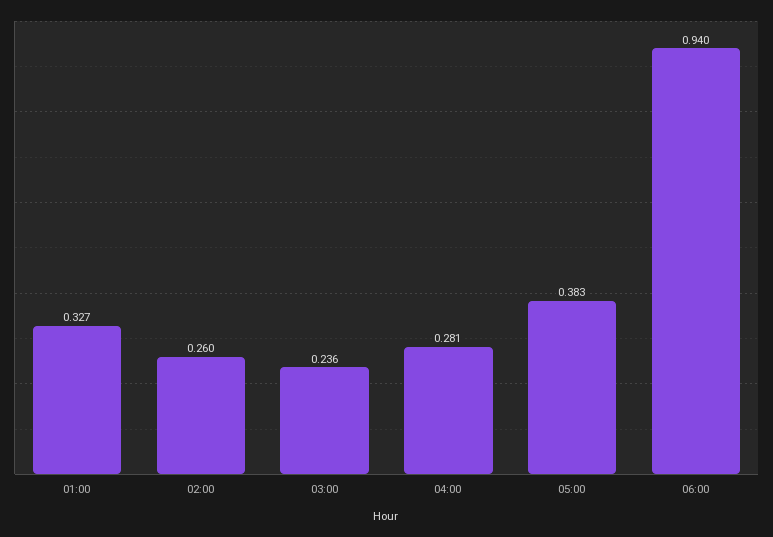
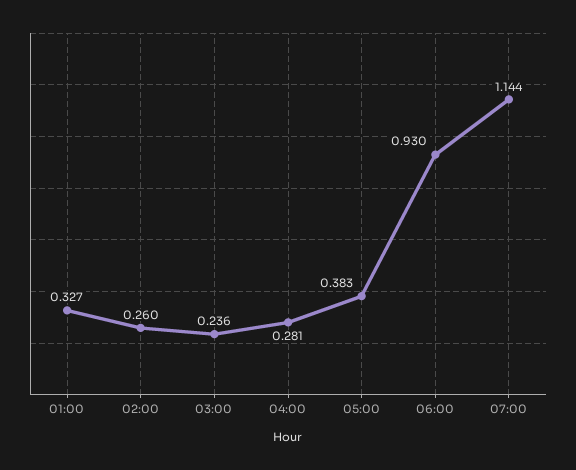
06:00: 0.94 -> 0.93
07:00: none -> 1.144

